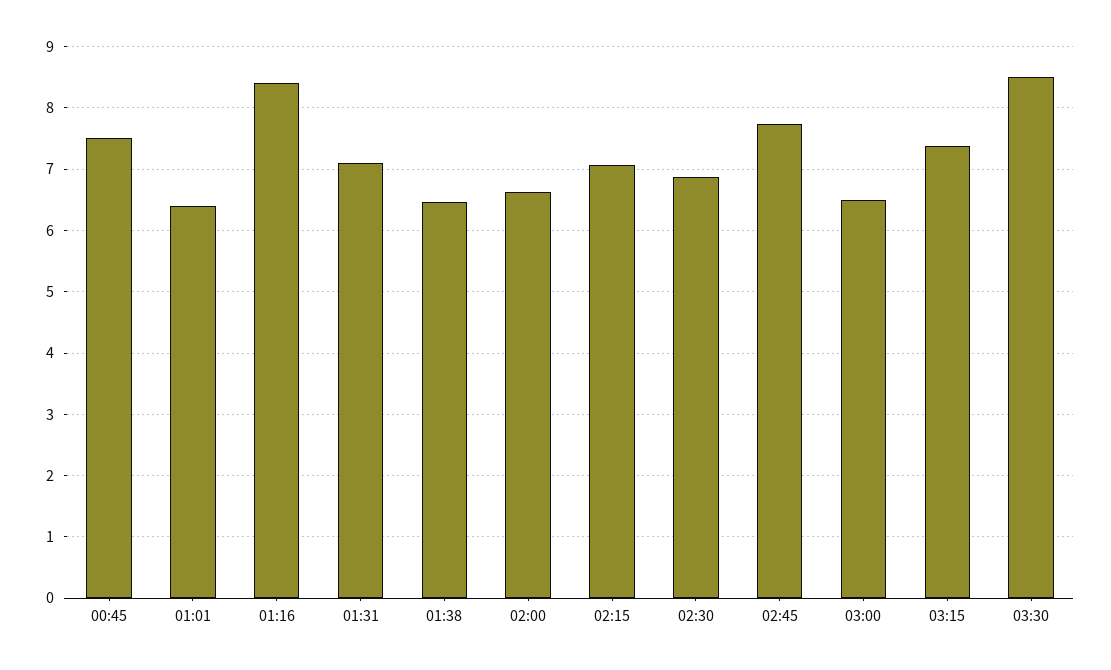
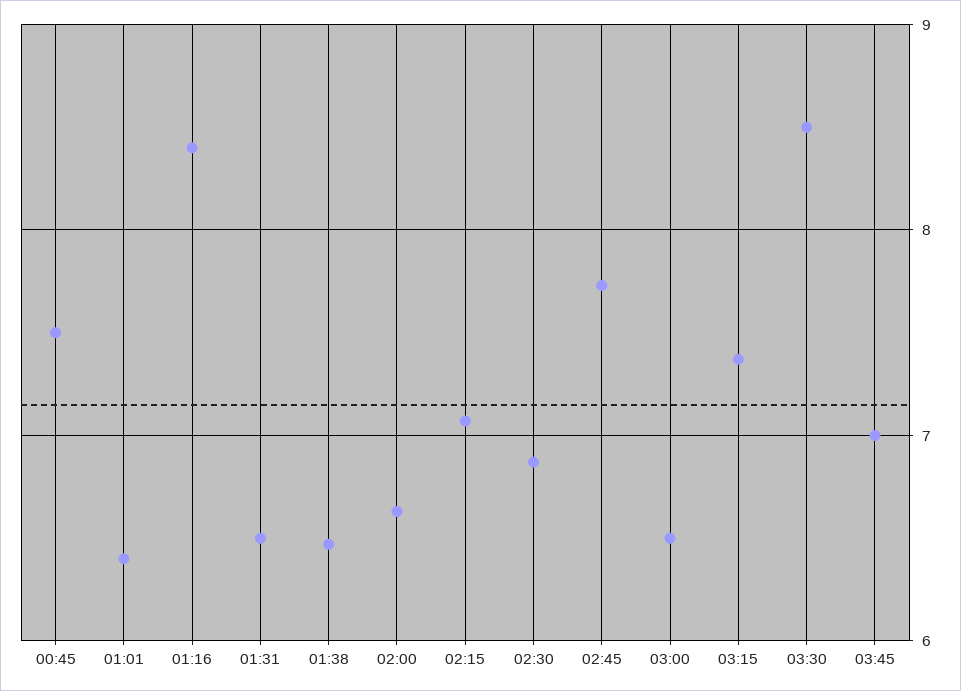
01:31: 7.1 -> 6.5
03:45: none -> 7

